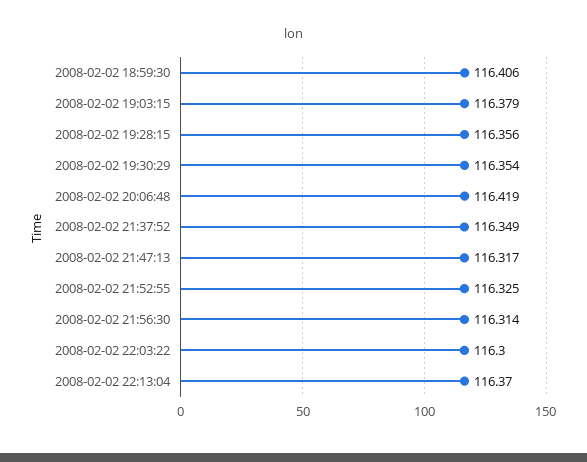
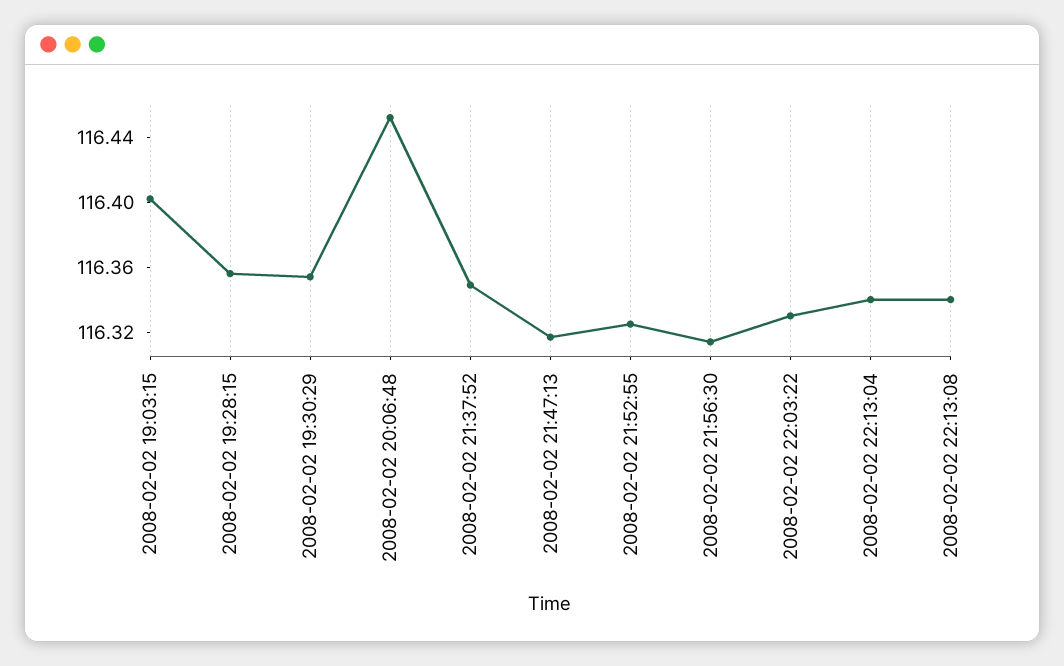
2008-02-02 18:59:30: 116.406 -> none
2008-02-02 19:03:15: 116.379 -> 116.4
2008-02-02 20:06:48: 116.419 -> 116.45
2008-02-02 22:03:22: 116.3 -> 116.33
2008-02-02 22:13:04: 116.37 -> 116.34
2008-02-02 22:13:08: none -> 116.34

